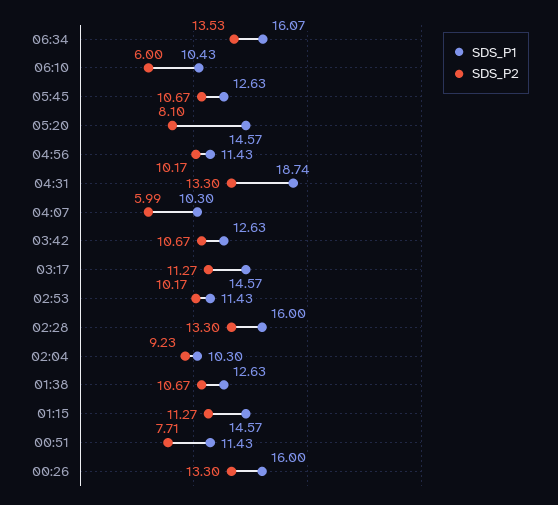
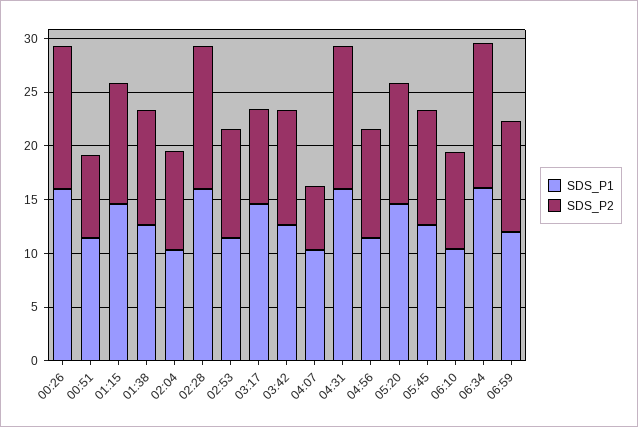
SDS_P2, 06:10: 6 -> 9
SDS_P2, 05:20: 8.1 -> 11
SDS_P1, 04:31: 18.74 -> 16
SDS_P2, 03:17: 11.27 -> 9
SDS_P1, 06:59: none -> 12
SDS_P2, 06:59: none -> 10

